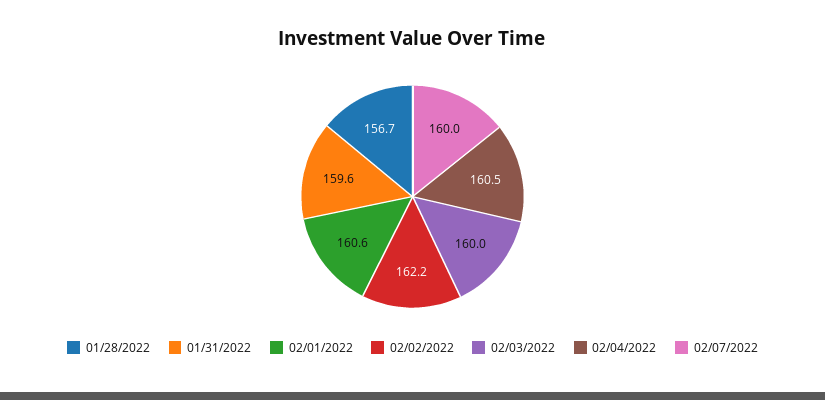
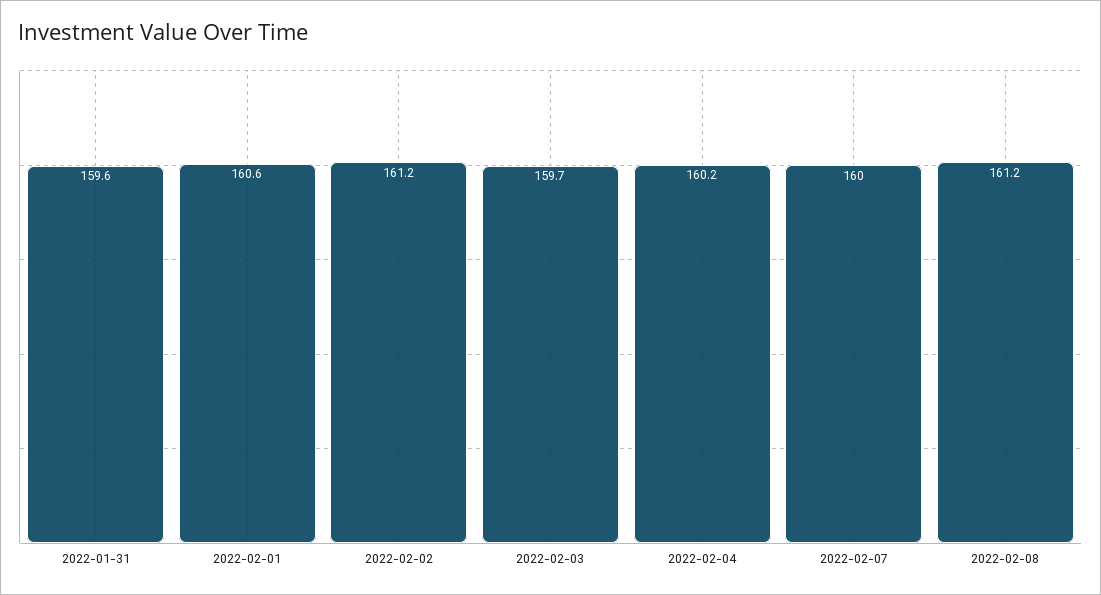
01/28/2022: 156.7 -> none
02/02/2022: 162.2 -> 161.2
02/03/2022: 160 -> 159.7
02/04/2022: 160.5 -> 160.2
2022-02-08: none -> 161.2

